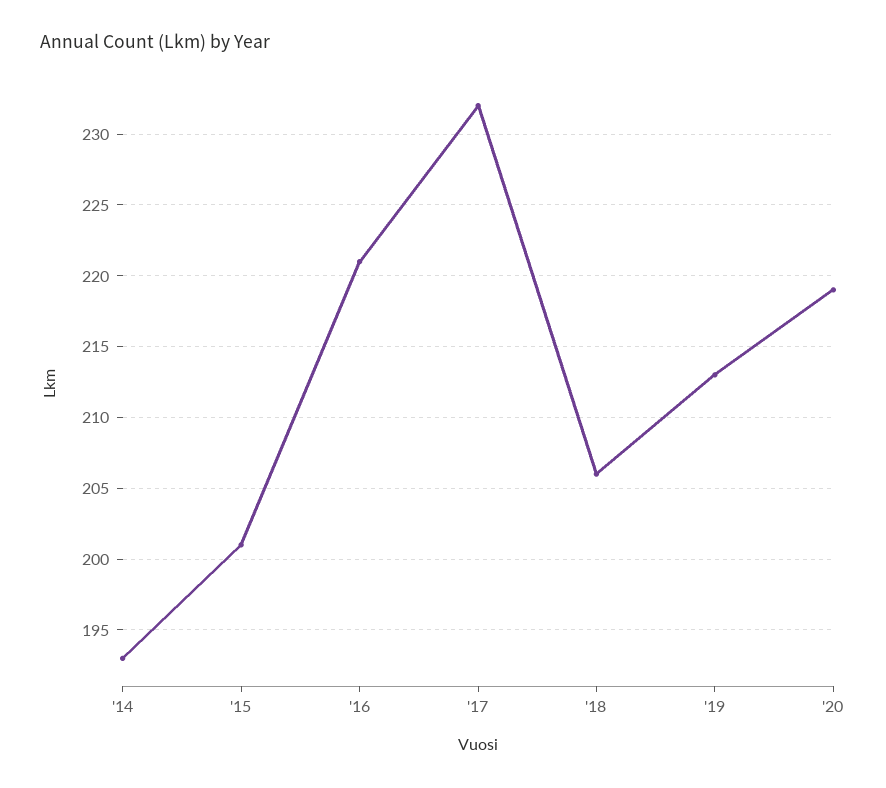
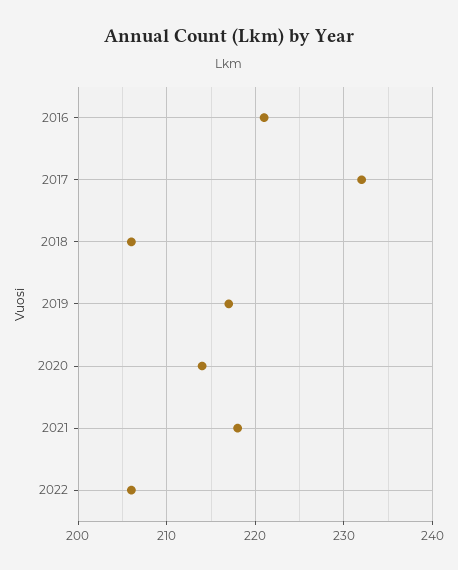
'14: 193 -> none
'15: 201 -> none
'19: 213 -> 217
'20: 219 -> 214
2021: none -> 218
2022: none -> 206

